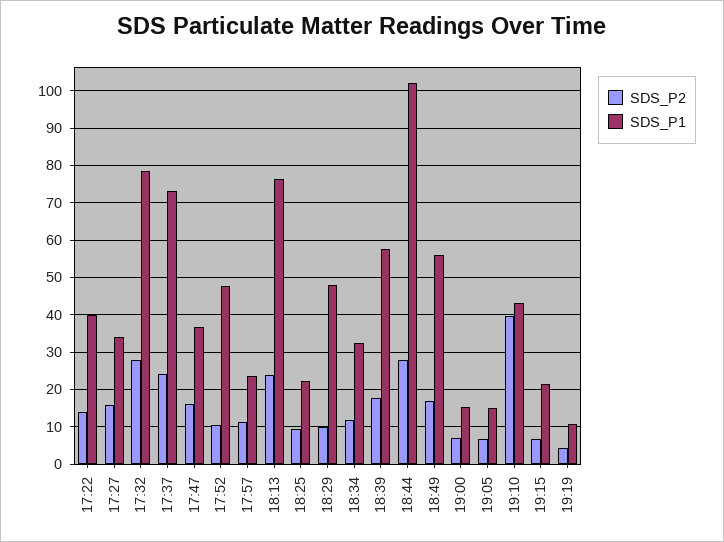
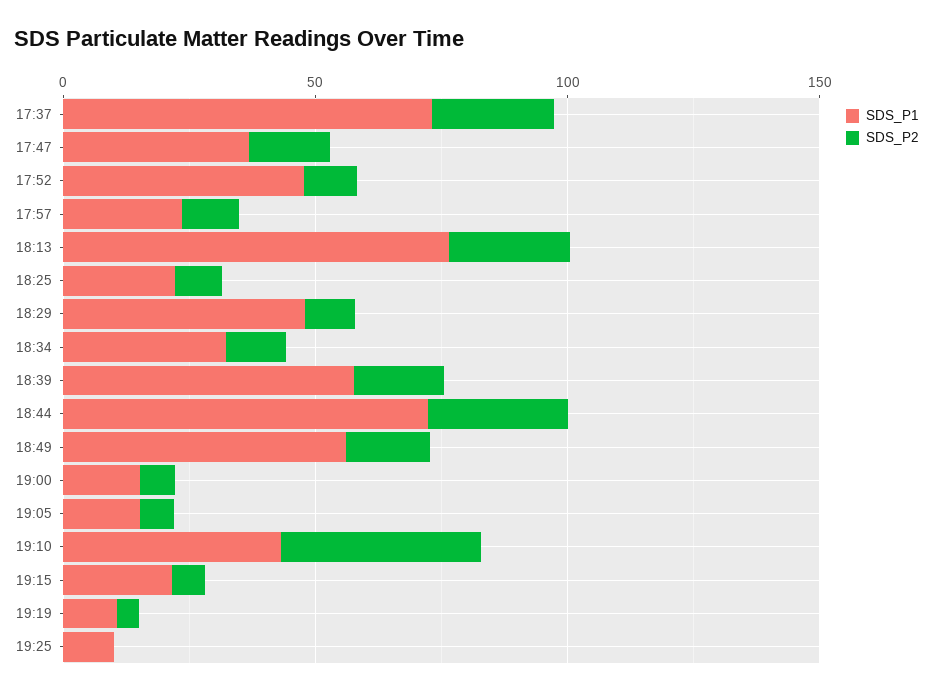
SDS_P2, 17:22: 14 -> none
SDS_P1, 17:22: 40 -> none
SDS_P2, 17:27: 16 -> none
SDS_P1, 17:27: 34 -> none
SDS_P2, 17:32: 28 -> none
SDS_P1, 17:32: 78 -> none
SDS_P1, 18:44: 102 -> 70
SDS_P1, 19:25: none -> 10
SDS_P2, 19:25: none -> 0

